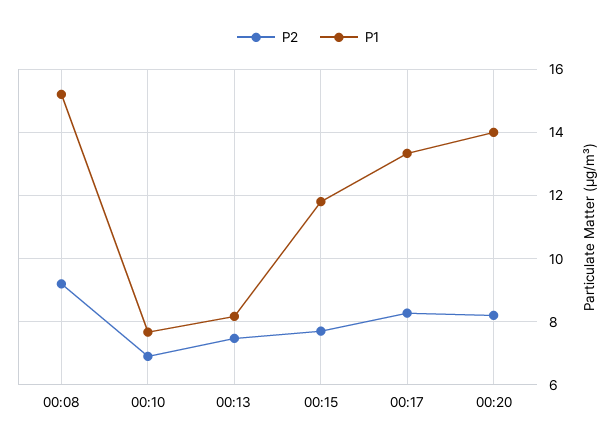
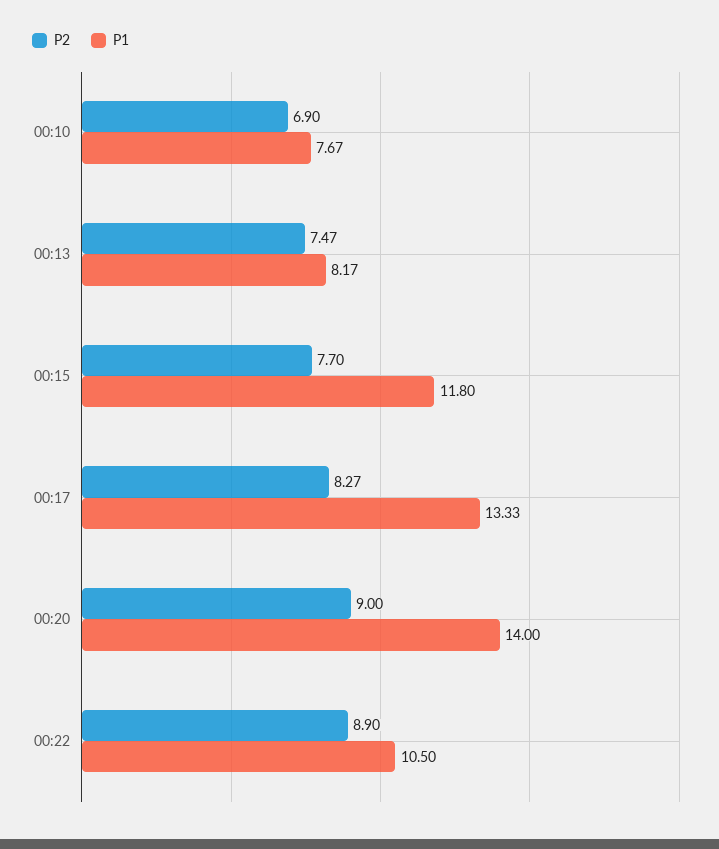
P2, 00:08: 9.2 -> none
P1, 00:08: 15.2 -> none
P2, 00:20: 8.2 -> 9
P2, 00:22: none -> 8.9
P1, 00:22: none -> 10.5

